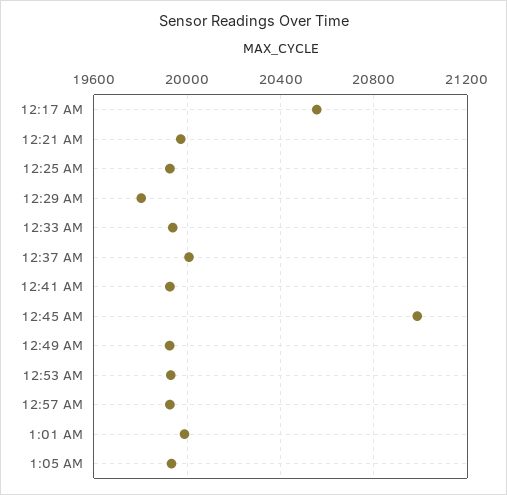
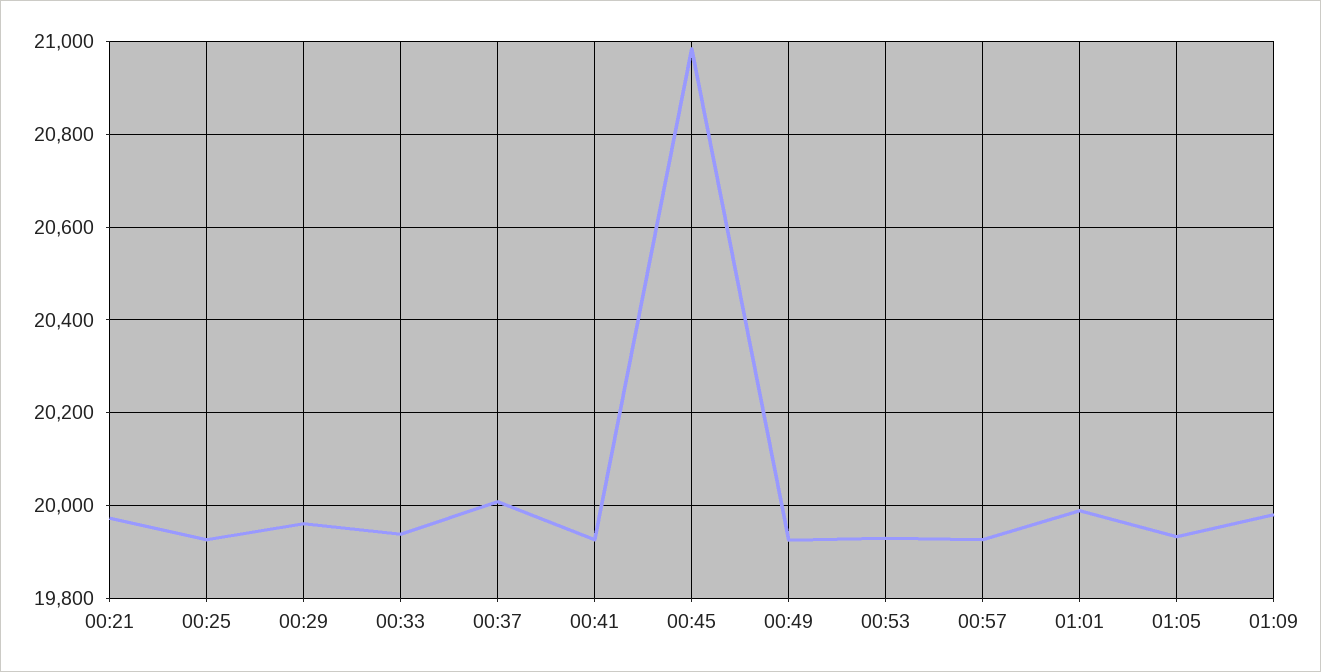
12:17 AM: 20550 -> none
12:29 AM: 19800 -> 19960
01:09: none -> 19980

